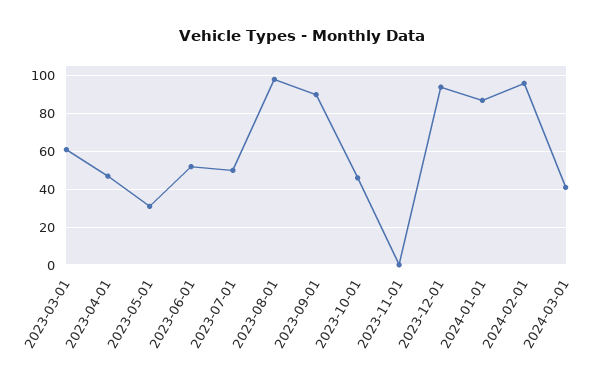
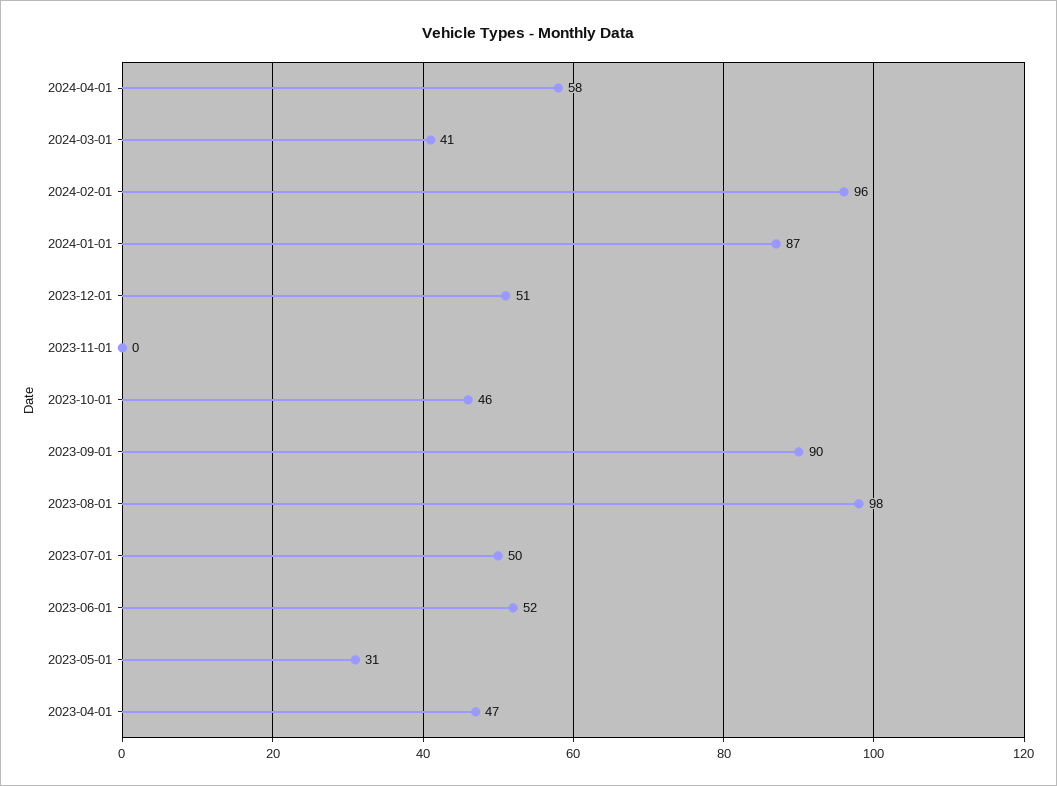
2023-03-01: 60 -> none
2023-12-01: 95 -> 51
2024-04-01: none -> 58

